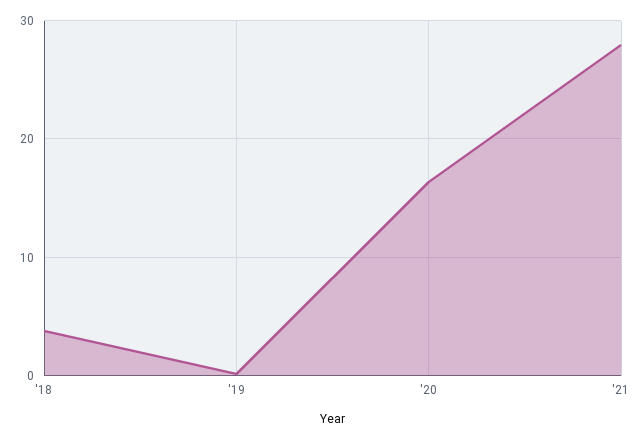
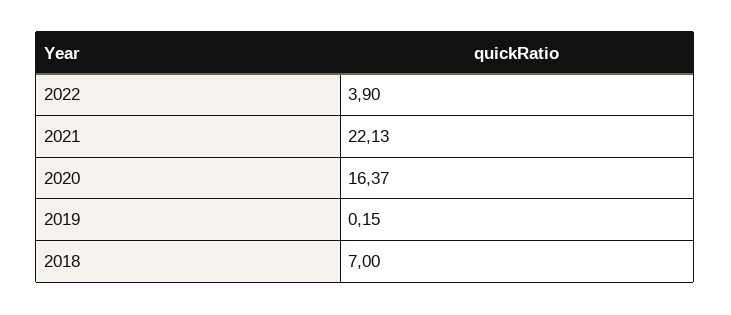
'18: 4 -> 7
'21: 28 -> 22.13
2022: none -> 3.9

